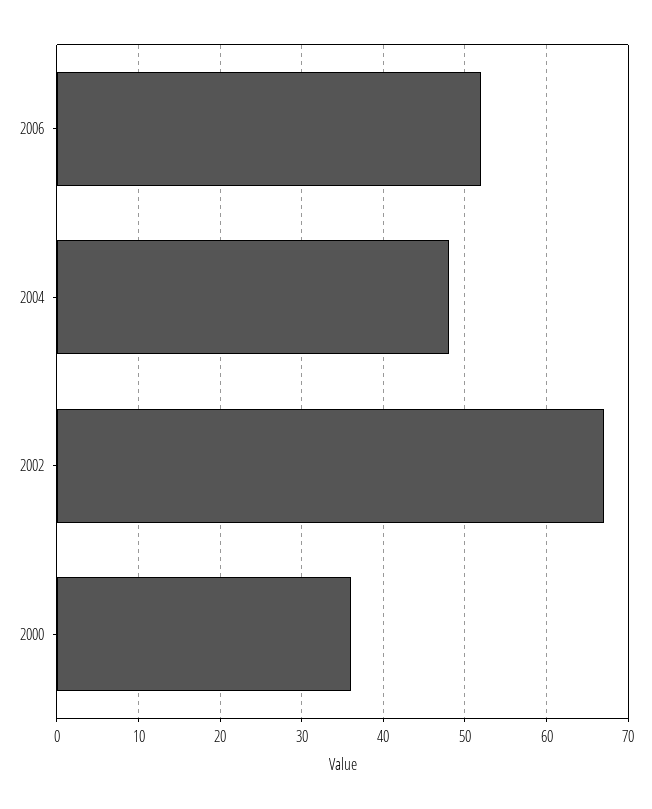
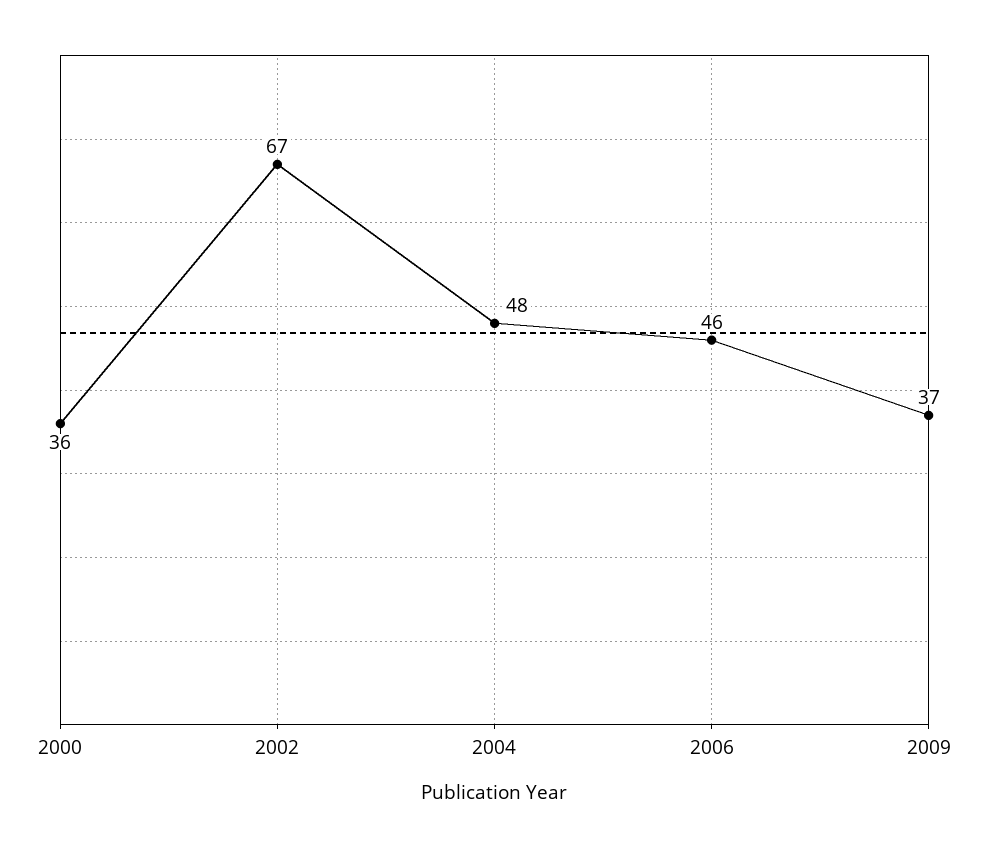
2006: 52 -> 46
2009: none -> 37

